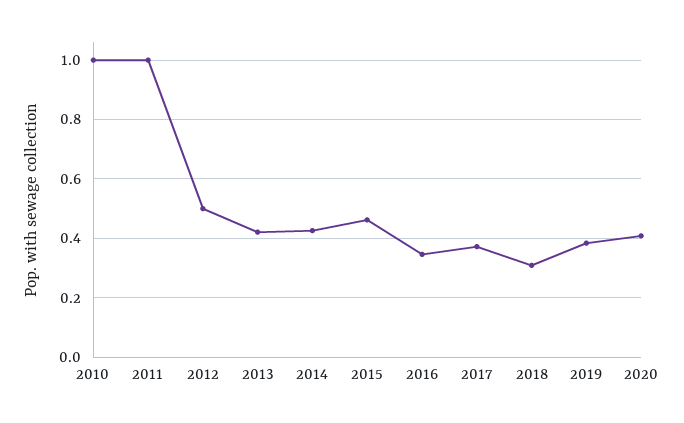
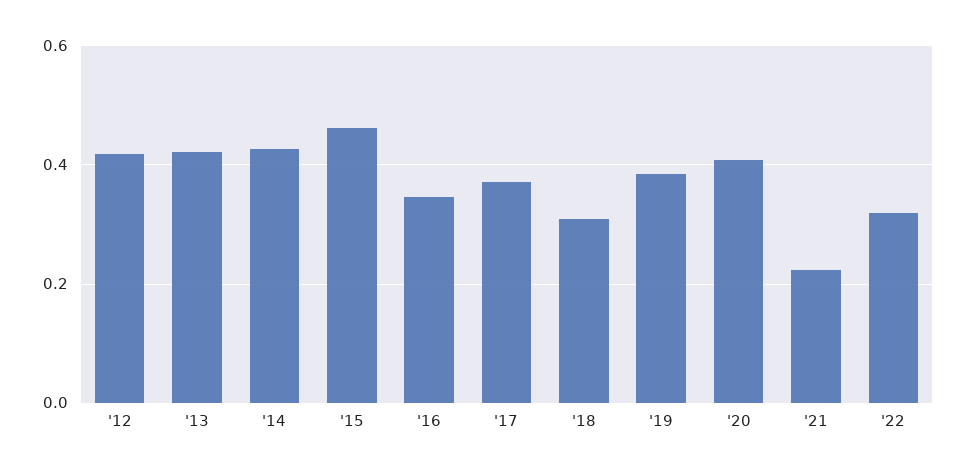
2010: 1 -> none
2011: 1 -> none
2012: 0.5 -> 0.42
'21: none -> 0.22
'22: none -> 0.32

